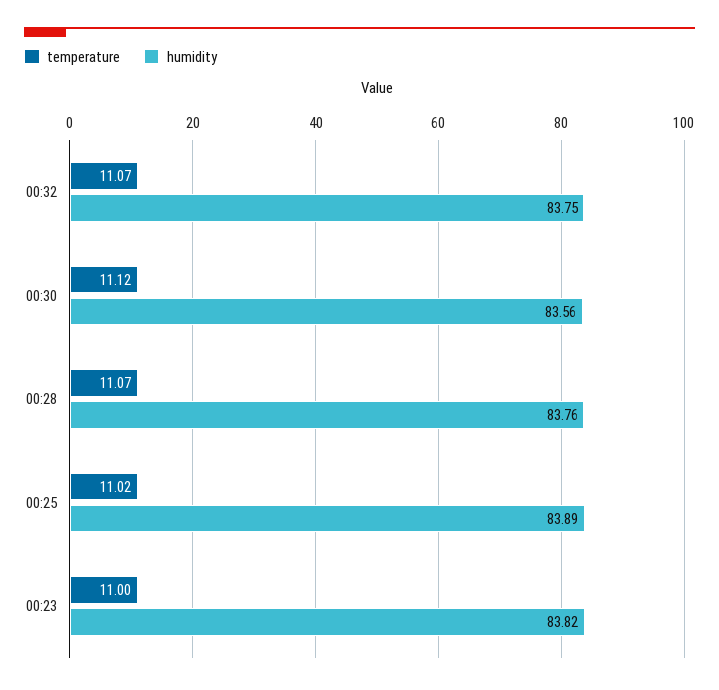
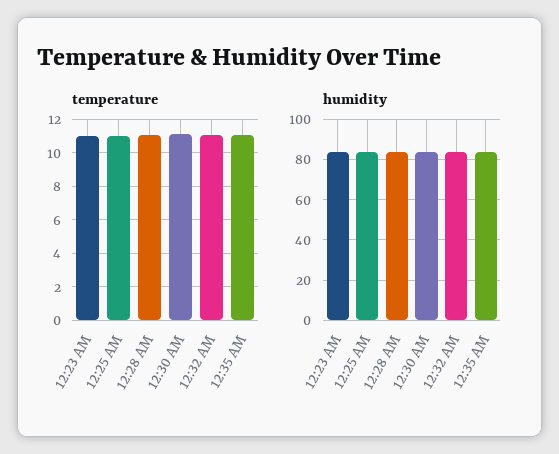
temperature, 12:35 AM: none -> 11
humidity, 12:35 AM: none -> 85

